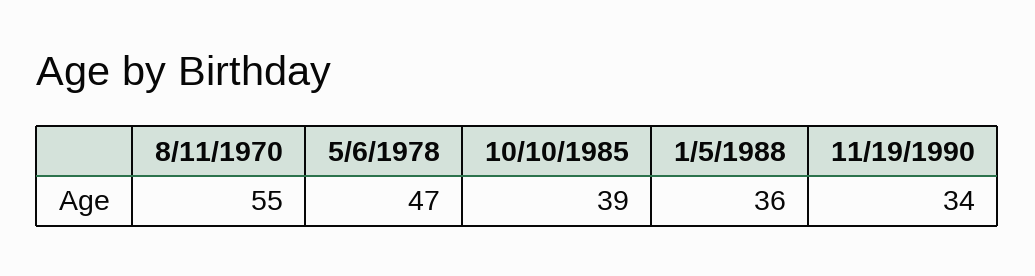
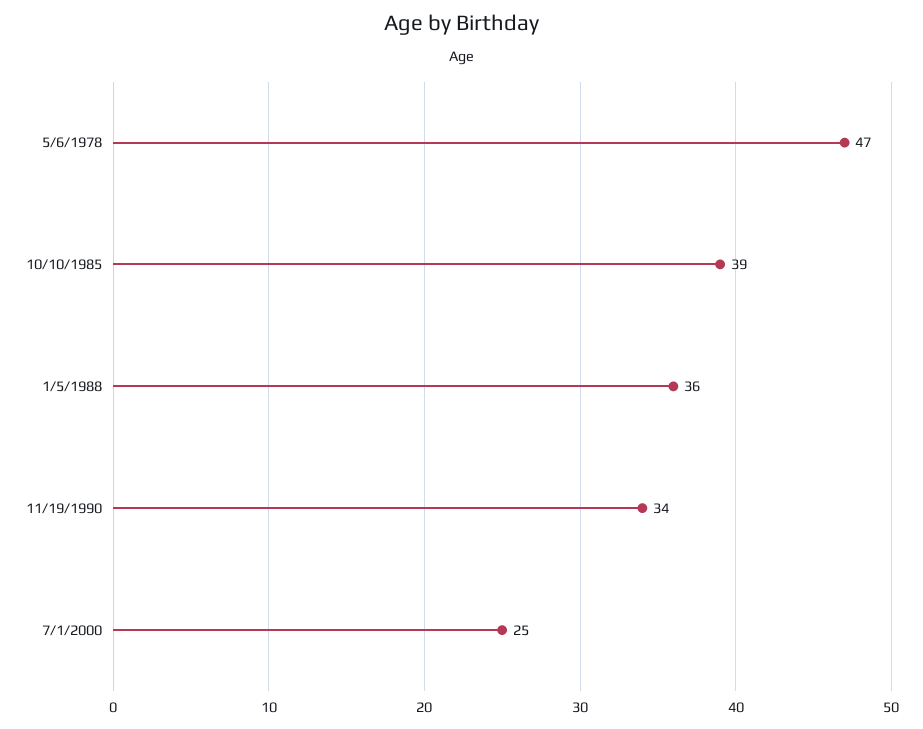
8/11/1970: 55 -> none
7/1/2000: none -> 25

